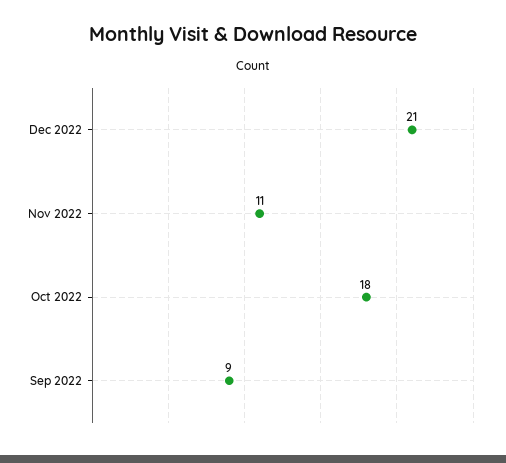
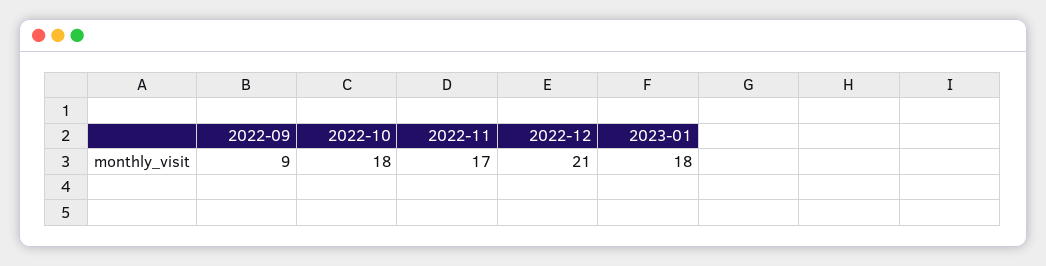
Nov 2022: 11 -> 17
2023-01: none -> 18

